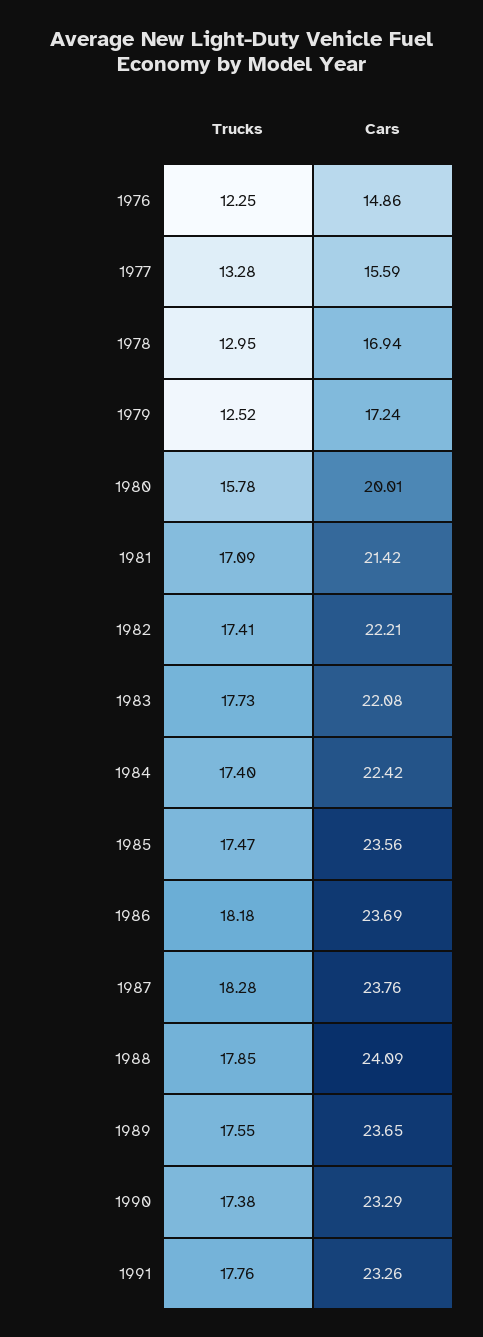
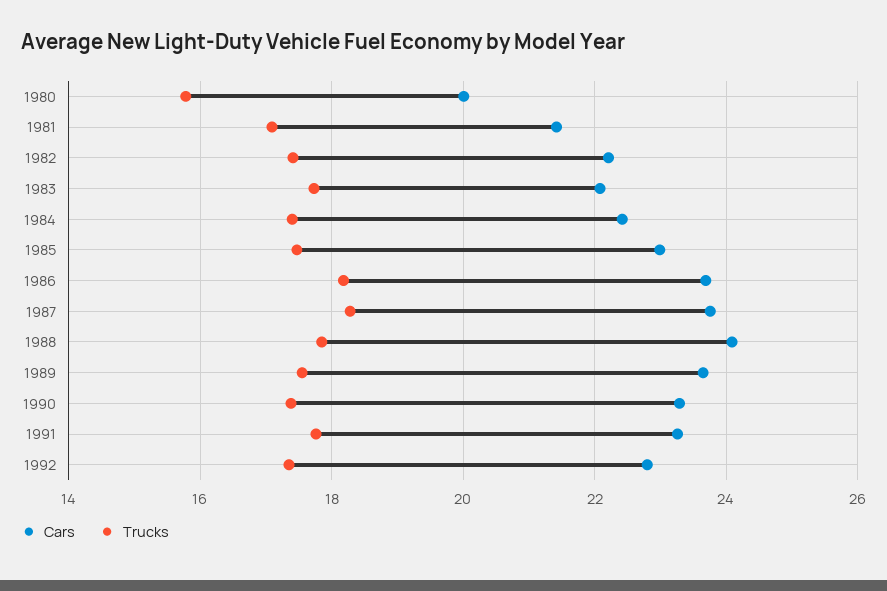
Trucks, 1976: 12.25 -> none
Cars, 1976: 14.86 -> none
Trucks, 1977: 13.28 -> none
Cars, 1977: 15.59 -> none
Trucks, 1978: 12.95 -> none
Cars, 1978: 16.94 -> none
Trucks, 1979: 12.52 -> none
Cars, 1979: 17.24 -> none
Cars, 1985: 23.56 -> 23
Cars, 1992: none -> 22.8
Trucks, 1992: none -> 17.4

